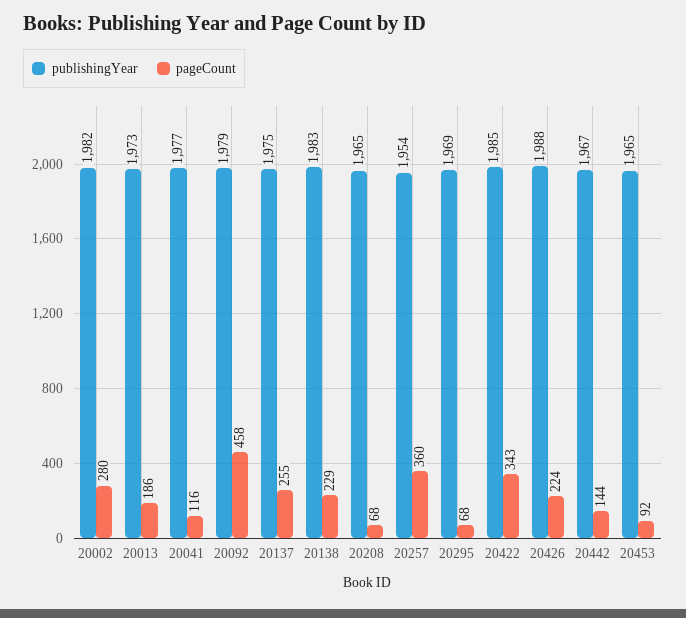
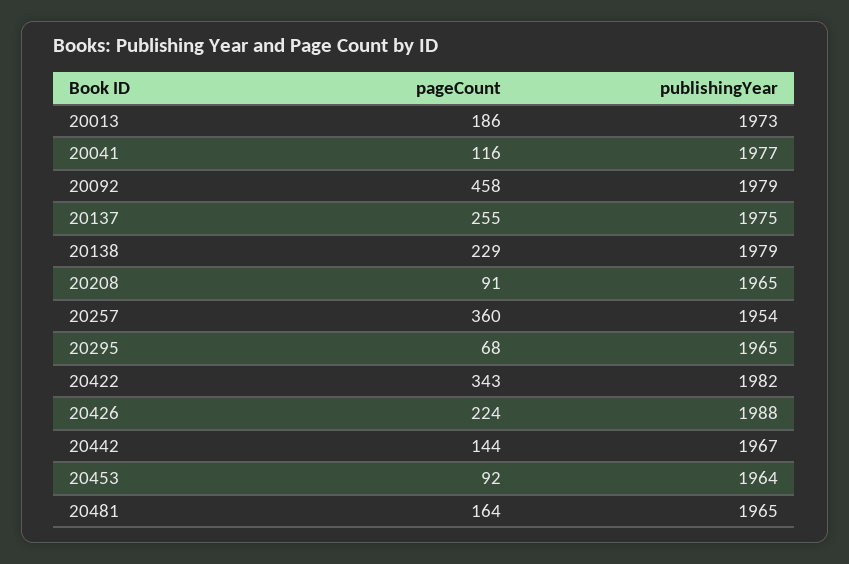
publishingYear, 20002: 1982 -> none
pageCount, 20002: 280 -> none
publishingYear, 20138: 1983 -> 1979
pageCount, 20208: 68 -> 91
publishingYear, 20295: 1969 -> 1965
publishingYear, 20422: 1985 -> 1982
publishingYear, 20453: 1965 -> 1964
pageCount, 20481: none -> 164
publishingYear, 20481: none -> 1965

